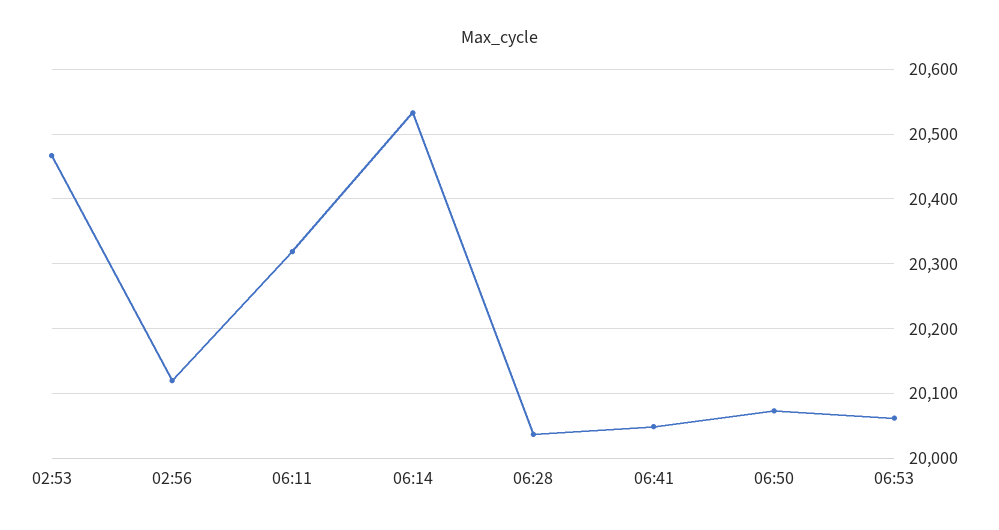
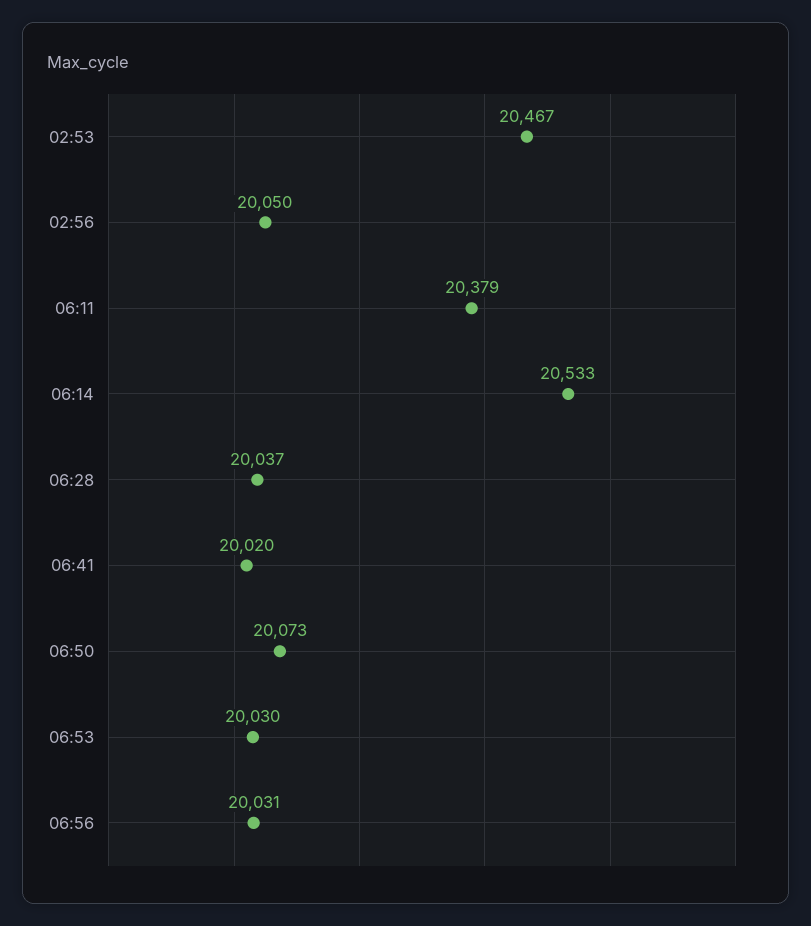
02:56: 20120 -> 20050
06:11: 20320 -> 20379
06:41: 20050 -> 20020
06:53: 20060 -> 20030
06:56: none -> 20031

